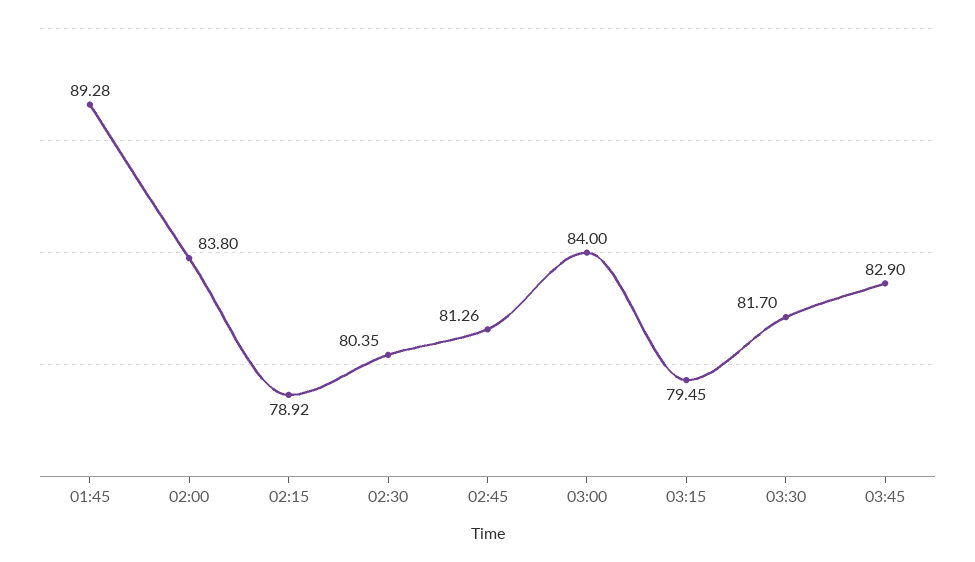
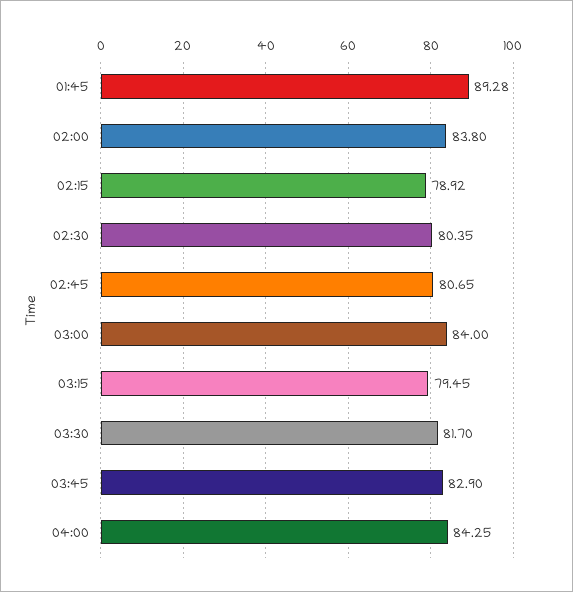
02:45: 81.26 -> 80.65
04:00: none -> 84.25

